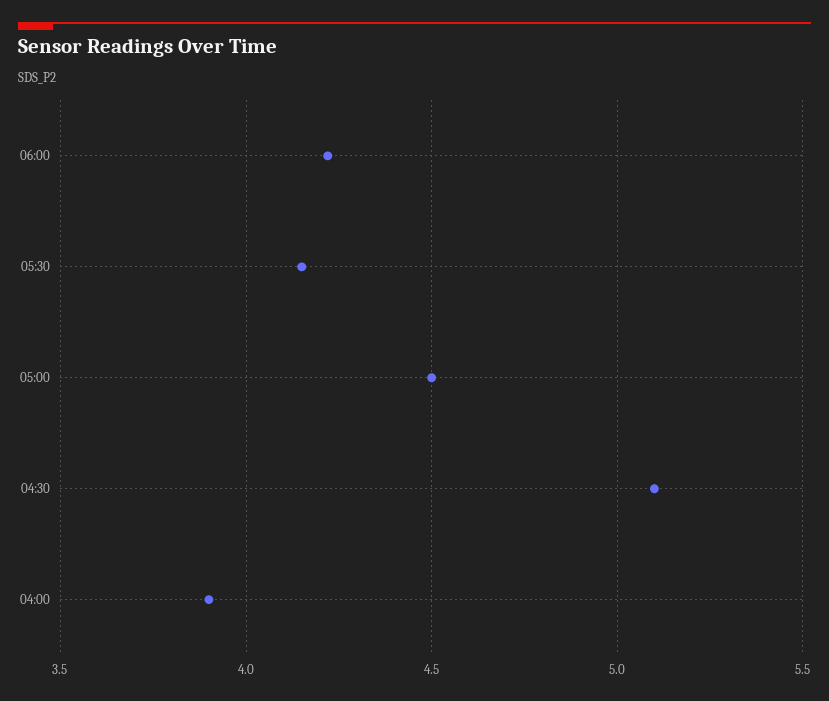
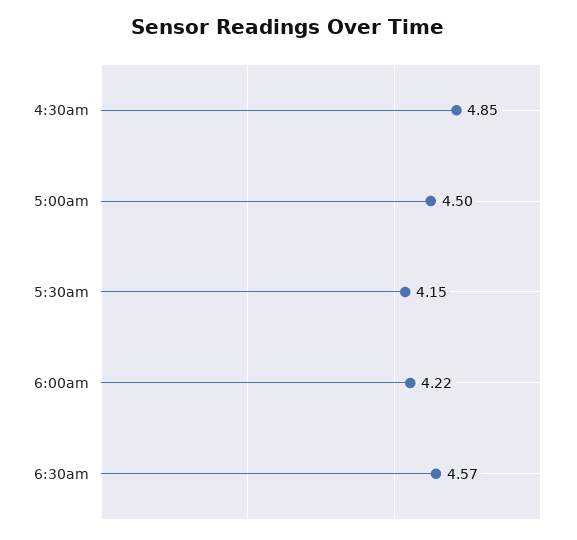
04:30: 5.1 -> 4.85
04:00: 3.9 -> none
6:30am: none -> 4.57

